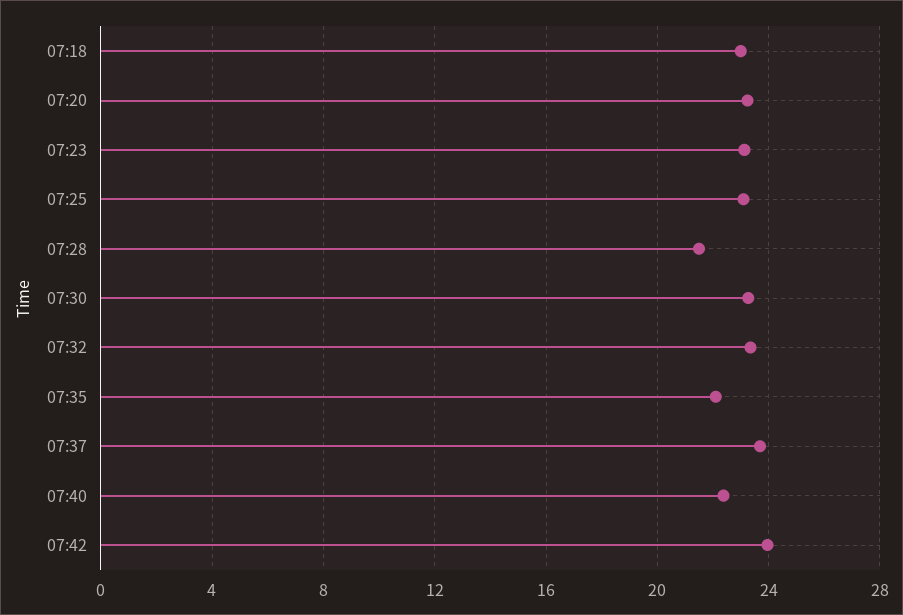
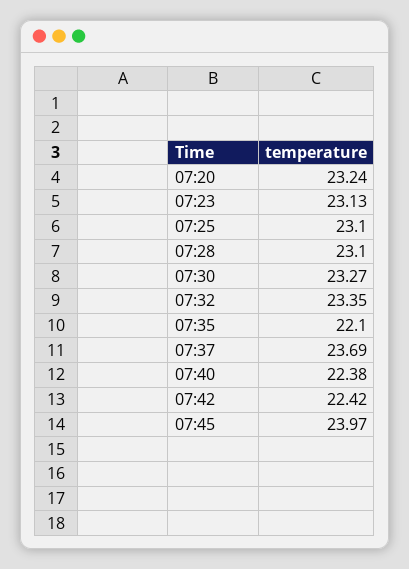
07:18: 23 -> none
07:28: 21.5 -> 23.1
07:42: 24 -> 22.42
07:45: none -> 23.97

